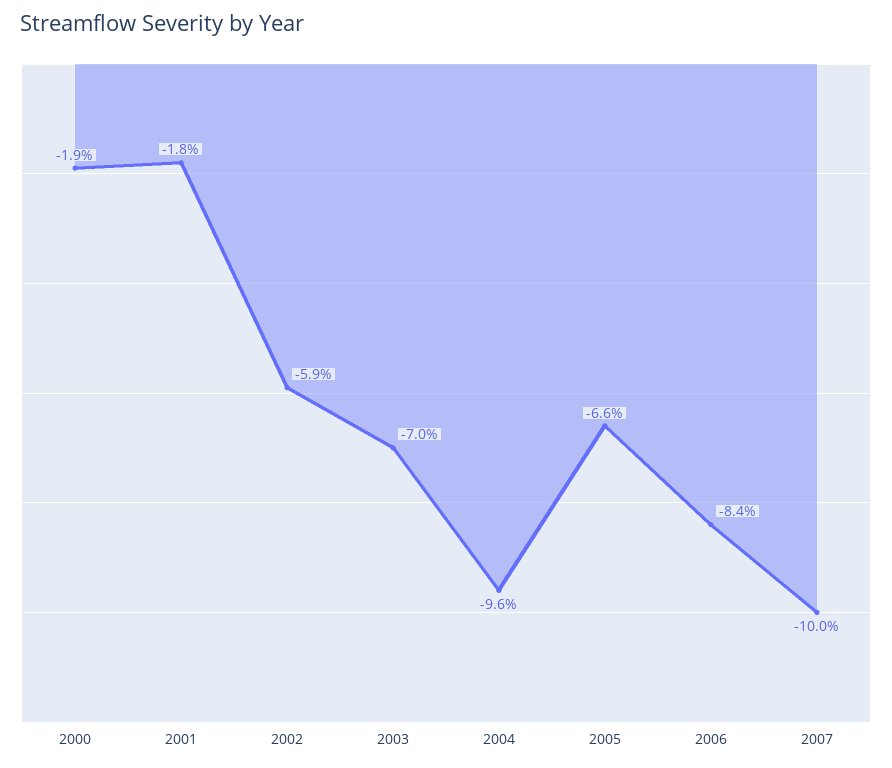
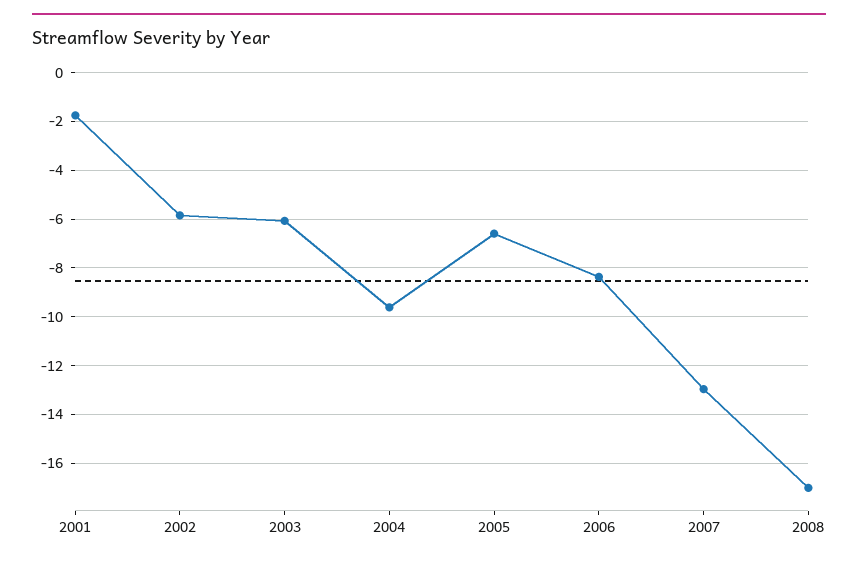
2000: -1.9 -> none
2003: -7 -> -6
2007: -10 -> -13
2008: none -> -17

